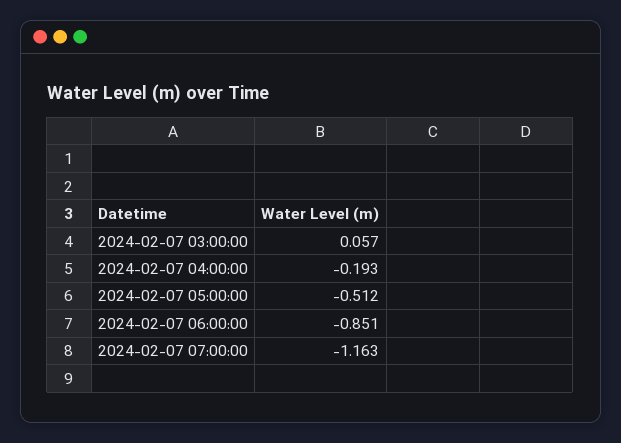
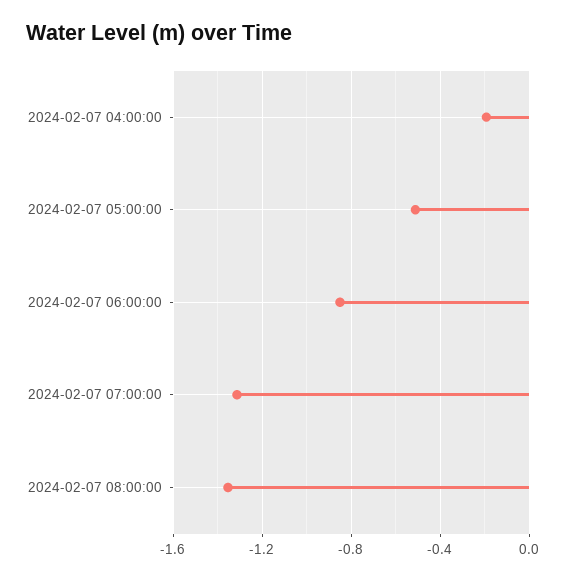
2024-02-07 03:00:00: 0.057 -> none
2024-02-07 07:00:00: -1.163 -> -1.3
2024-02-07 08:00:00: none -> -1.35

